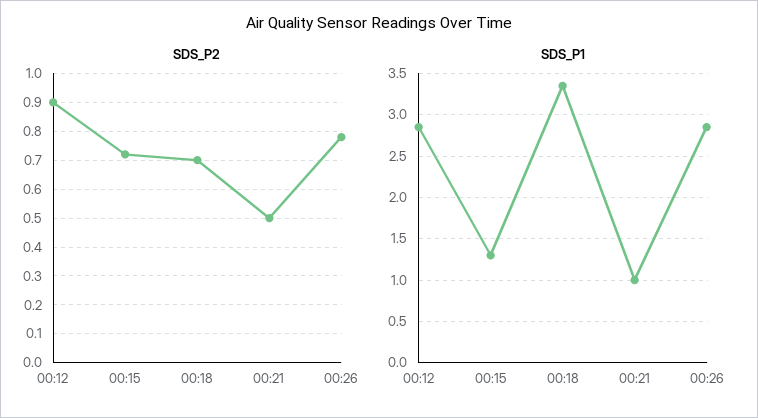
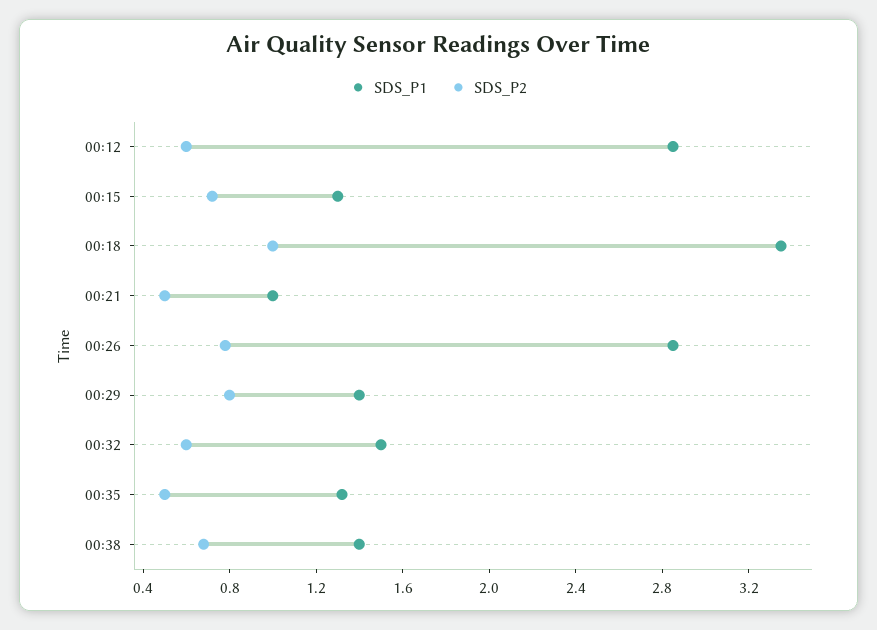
SDS_P2, 00:12: 0.9 -> 0.6
SDS_P2, 00:18: 0.7 -> 1
SDS_P1, 00:29: none -> 1.4
SDS_P2, 00:29: none -> 0.8
SDS_P1, 00:32: none -> 1.5
SDS_P2, 00:32: none -> 0.6
SDS_P1, 00:35: none -> 1.3
SDS_P2, 00:35: none -> 0.5
SDS_P1, 00:38: none -> 1.4
SDS_P2, 00:38: none -> 0.7

